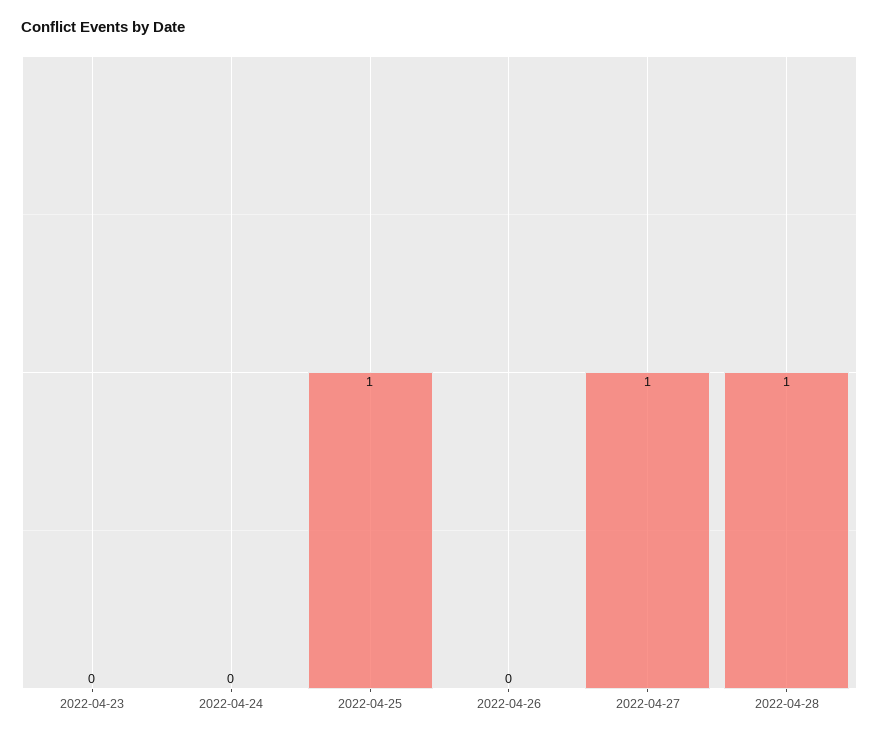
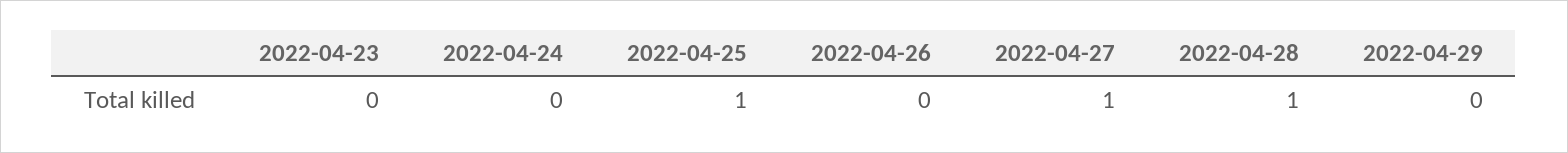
2022-04-29: none -> 0

